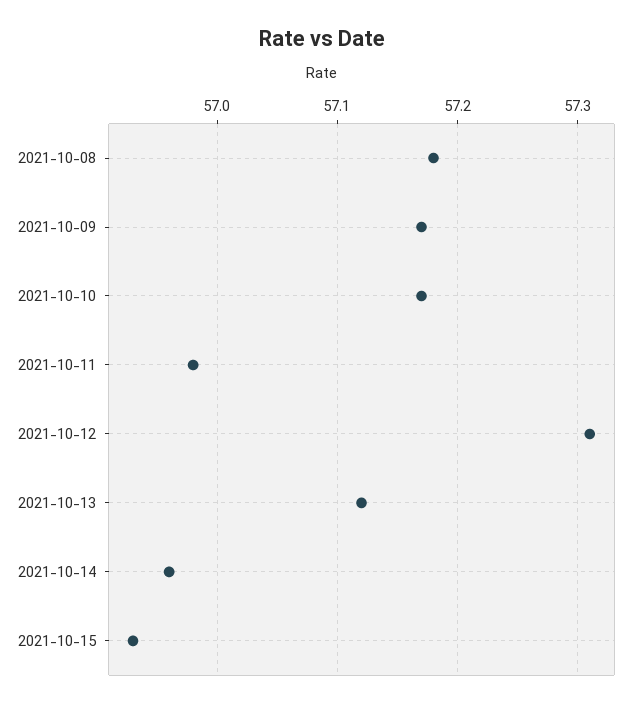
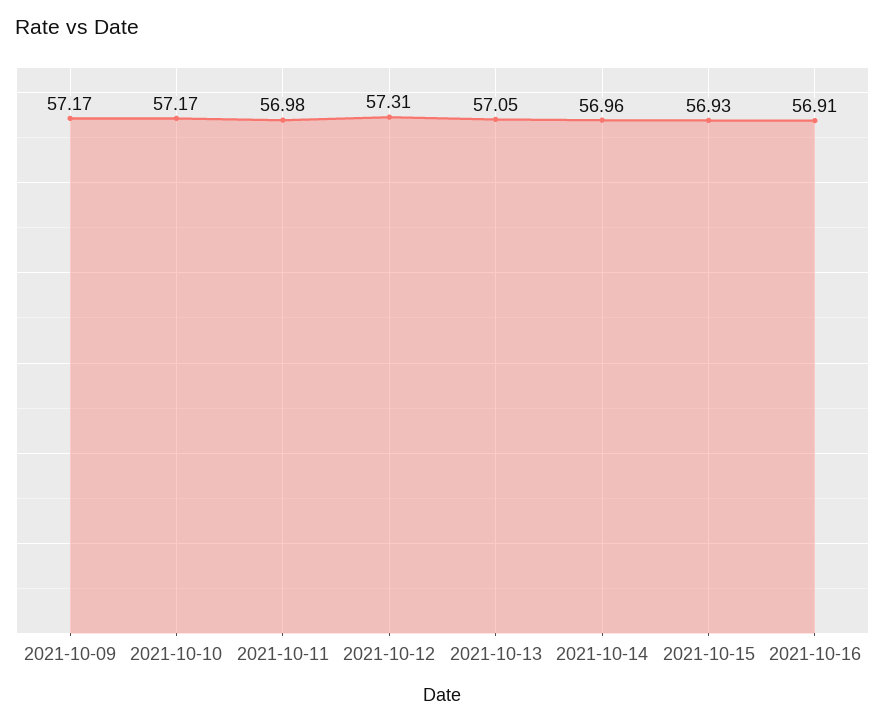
2021-10-08: 57.18 -> none
2021-10-13: 57.12 -> 57.05
2021-10-16: none -> 56.91

